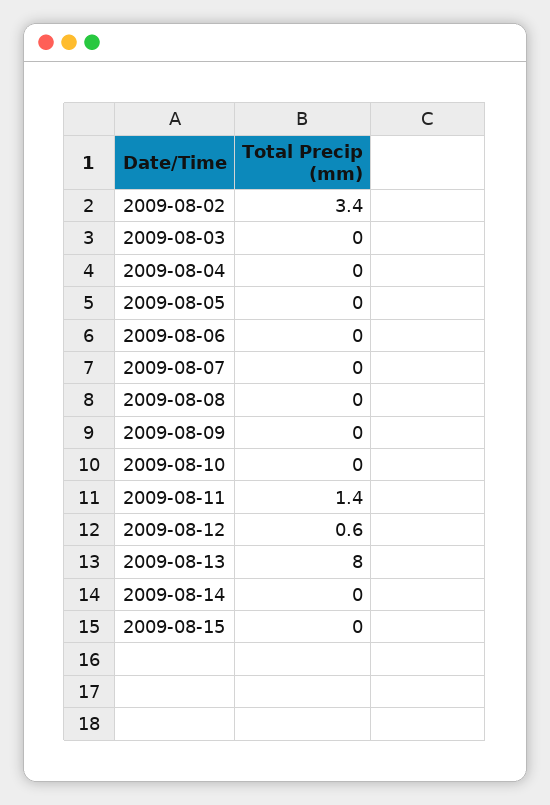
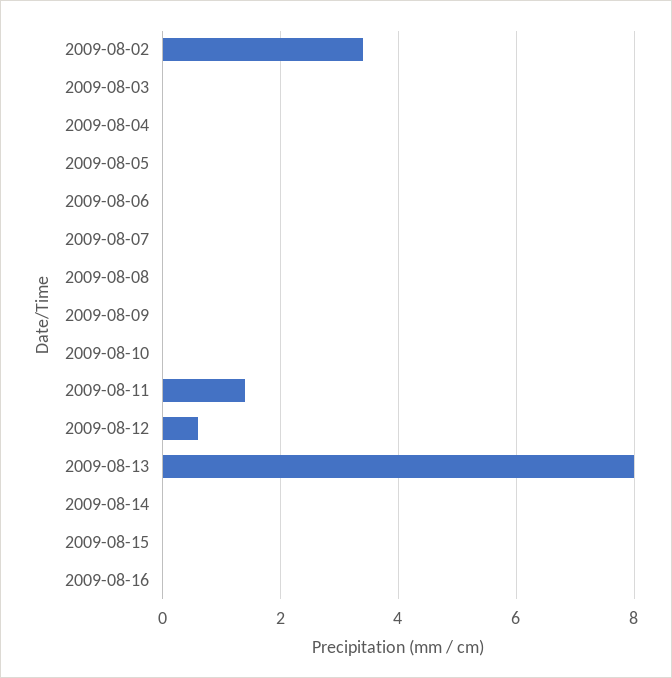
2009-08-16: none -> 0

